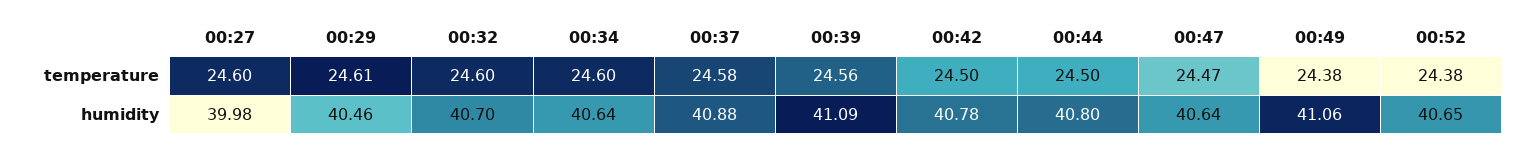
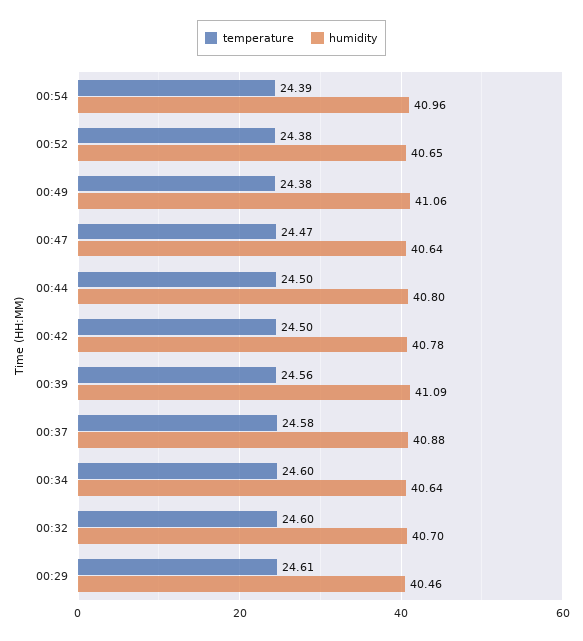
temperature, 00:27: 24.6 -> none
humidity, 00:27: 39.98 -> none
temperature, 00:54: none -> 24.39
humidity, 00:54: none -> 40.96

